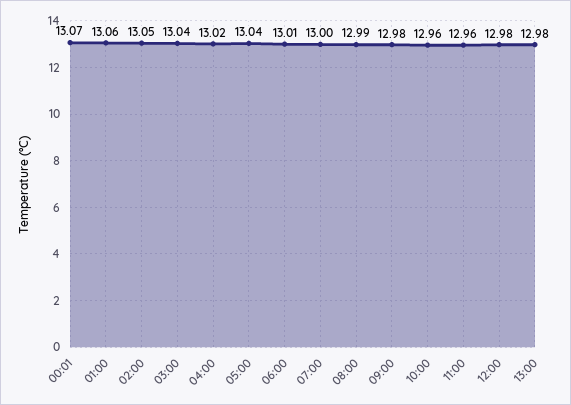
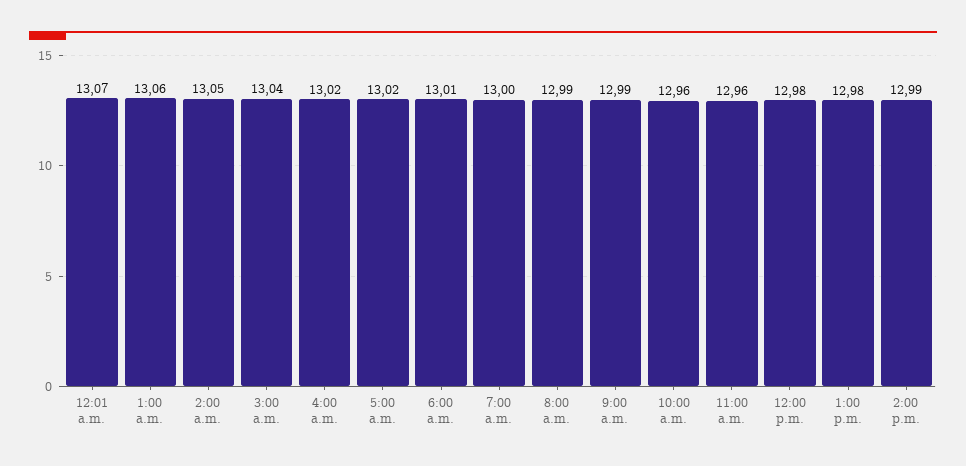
05:00: 13.04 -> 13.02
09:00: 12.98 -> 12.99
2:00 p.m.: none -> 12.99

